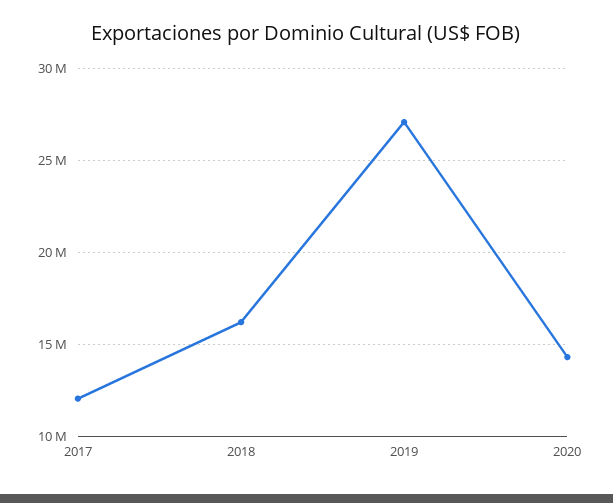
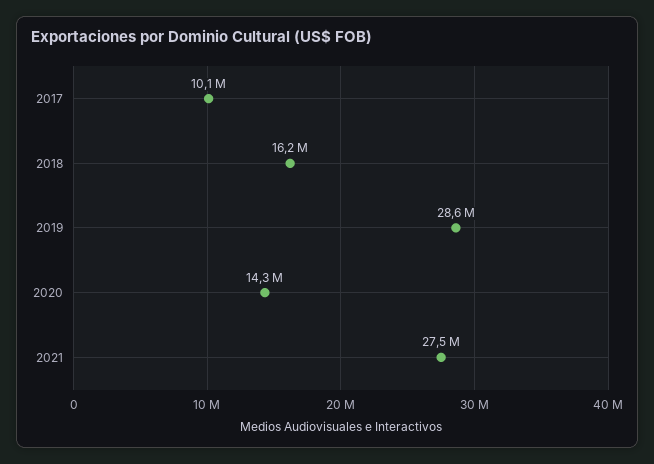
2017: 12000000 -> 10100000
2019: 27000000 -> 28600000
2021: none -> 27500000

